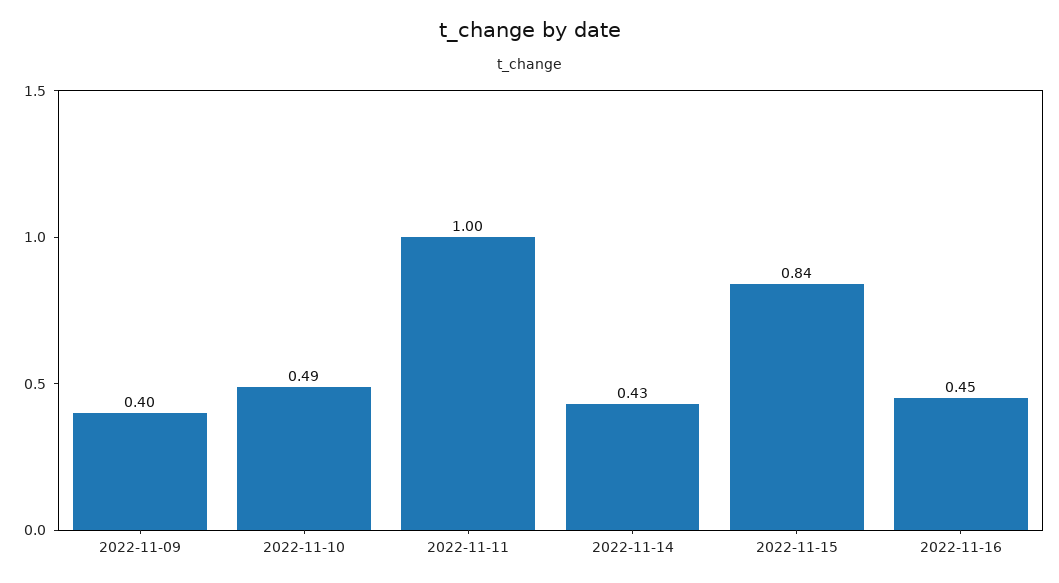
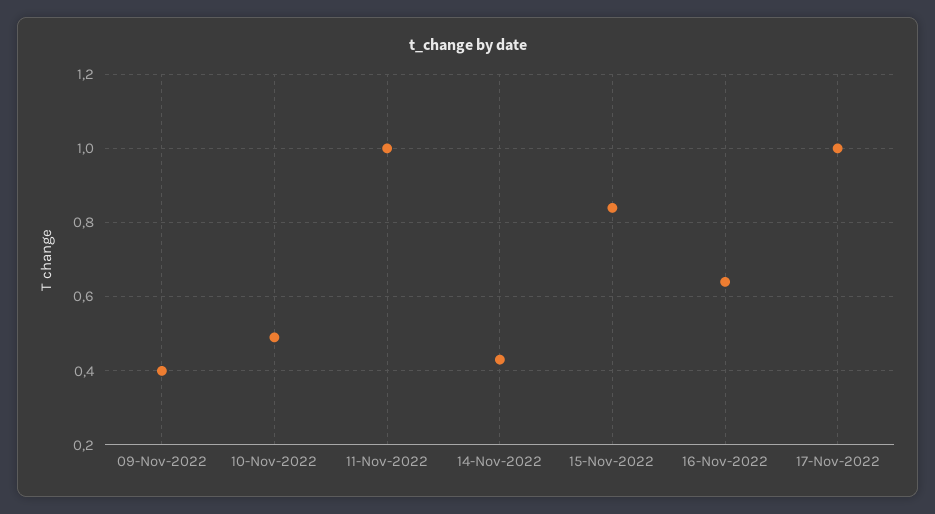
2022-11-16: 0.45 -> 0.65
17-Nov-2022: none -> 1

